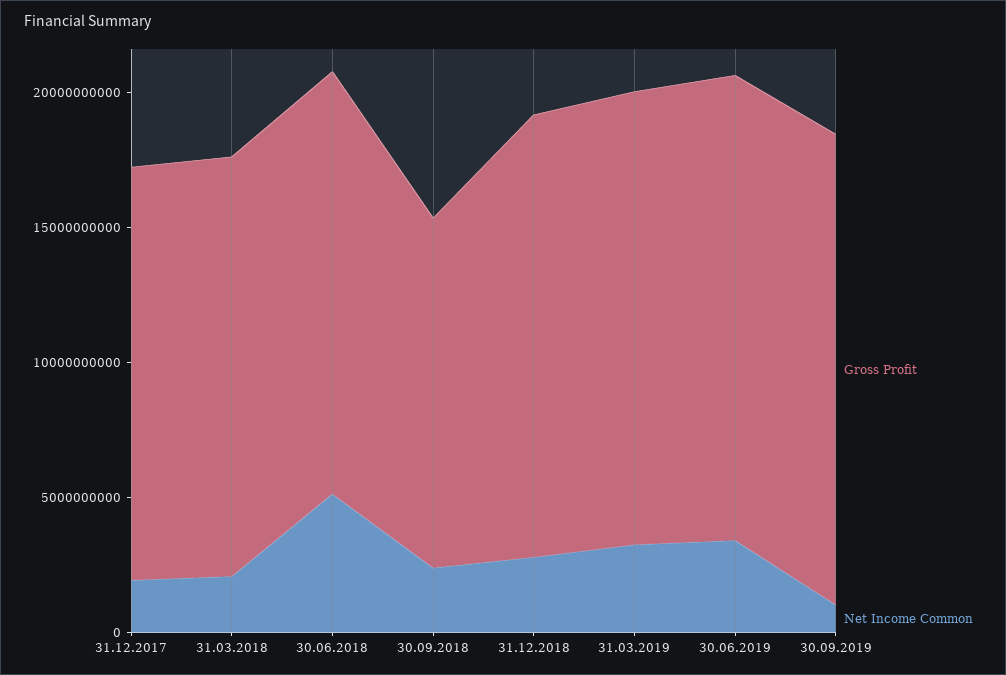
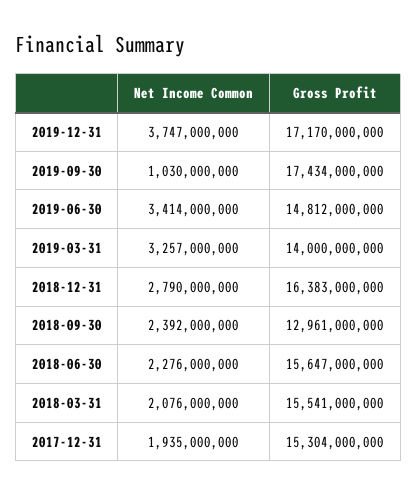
Net Income Common, 30.06.2018: 5000000000 -> 2276000000
Gross Profit, 31.03.2019: 17000000000 -> 14000000000
Gross Profit, 30.06.2019: 17000000000 -> 14812000000
Net Income Common, 2019-12-31: none -> 3747000000
Gross Profit, 2019-12-31: none -> 17170000000

